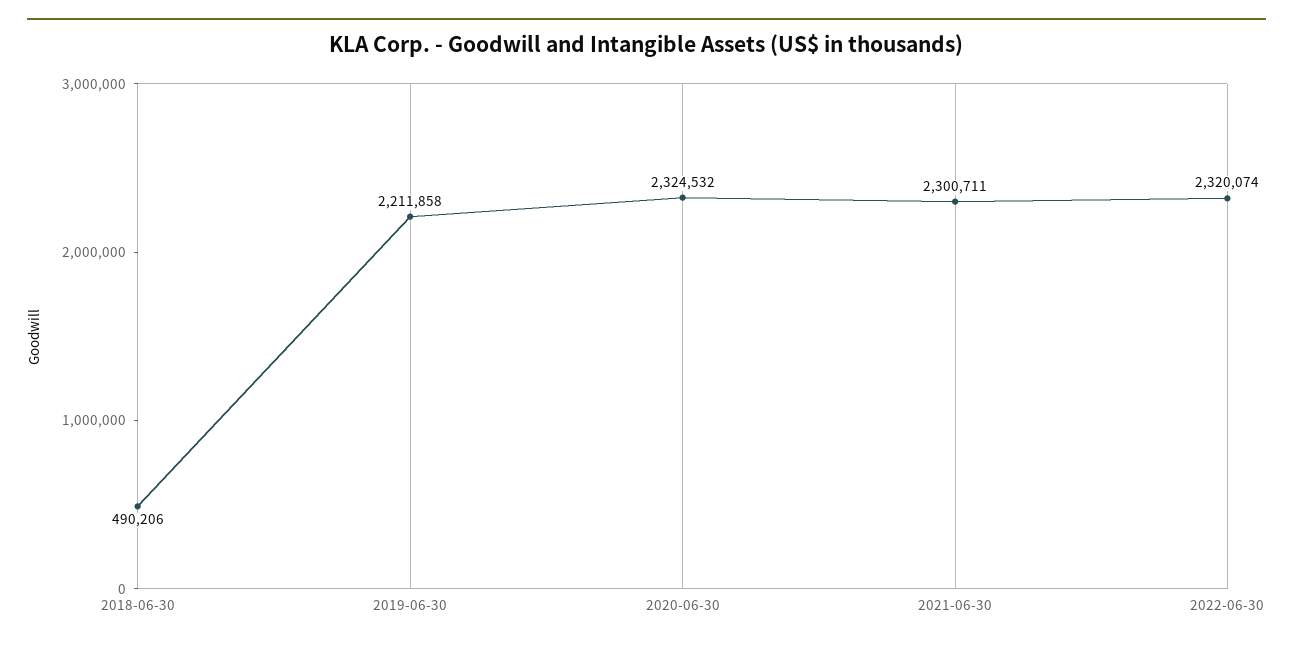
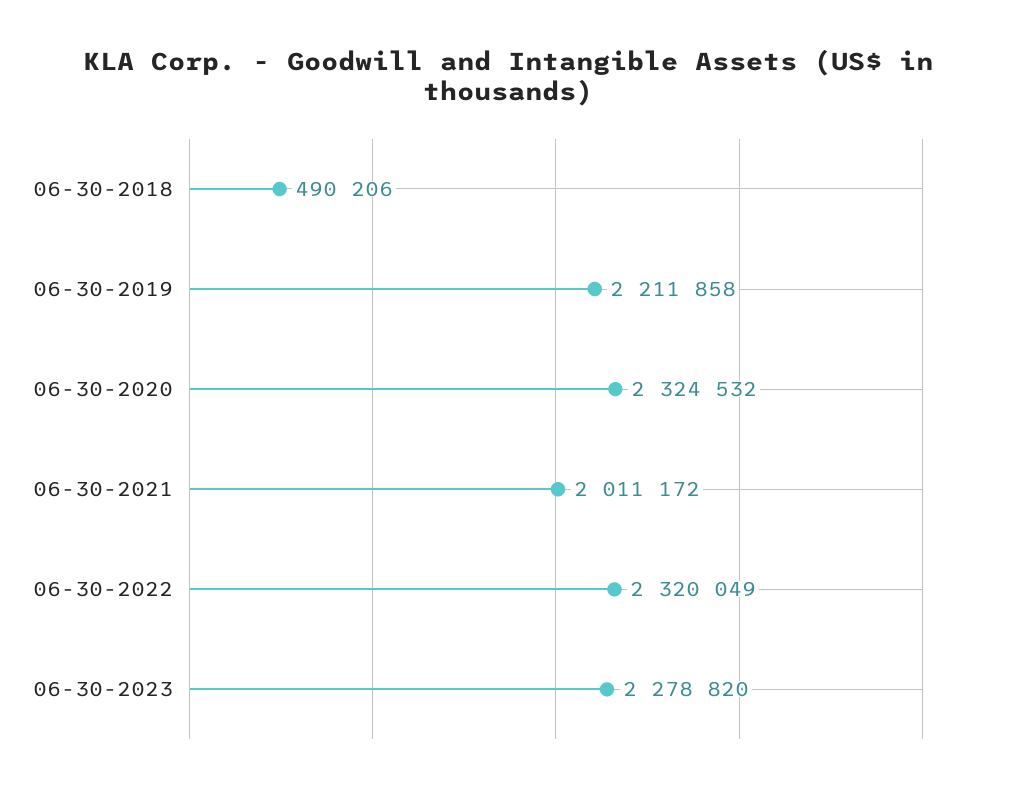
2021-06-30: 2300711 -> 2011172
2022-06-30: 2320074 -> 2320049
06-30-2023: none -> 2278820

